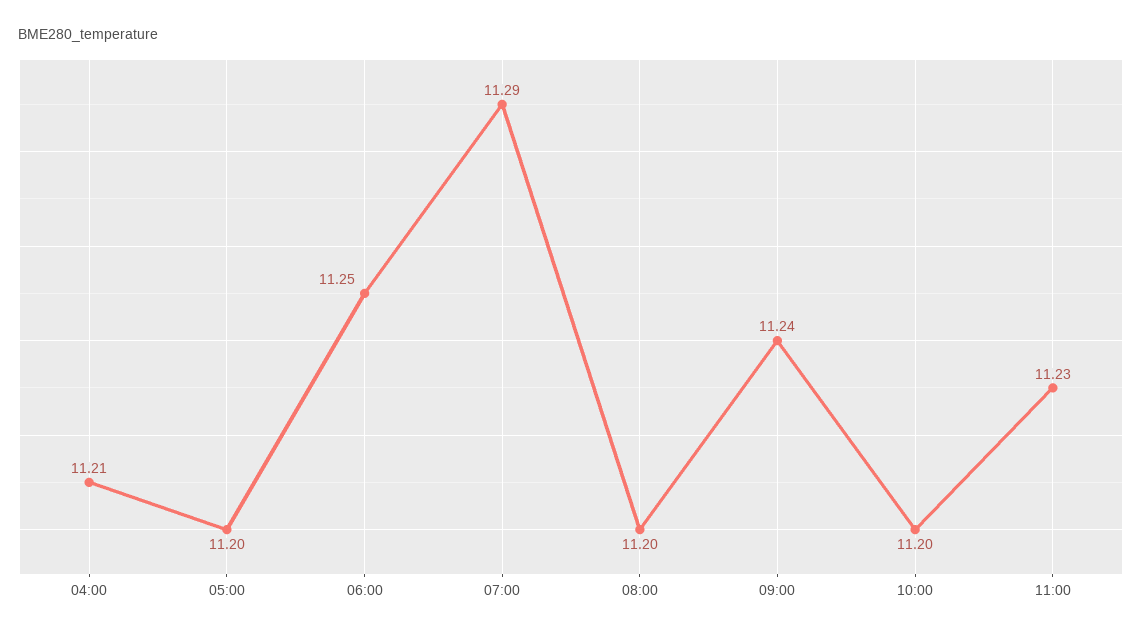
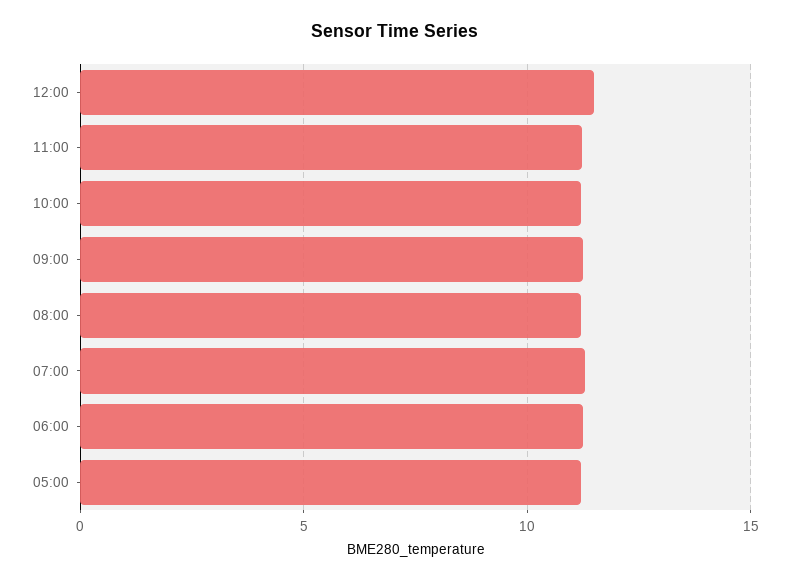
04:00: 11.21 -> none
12:00: none -> 11.5

